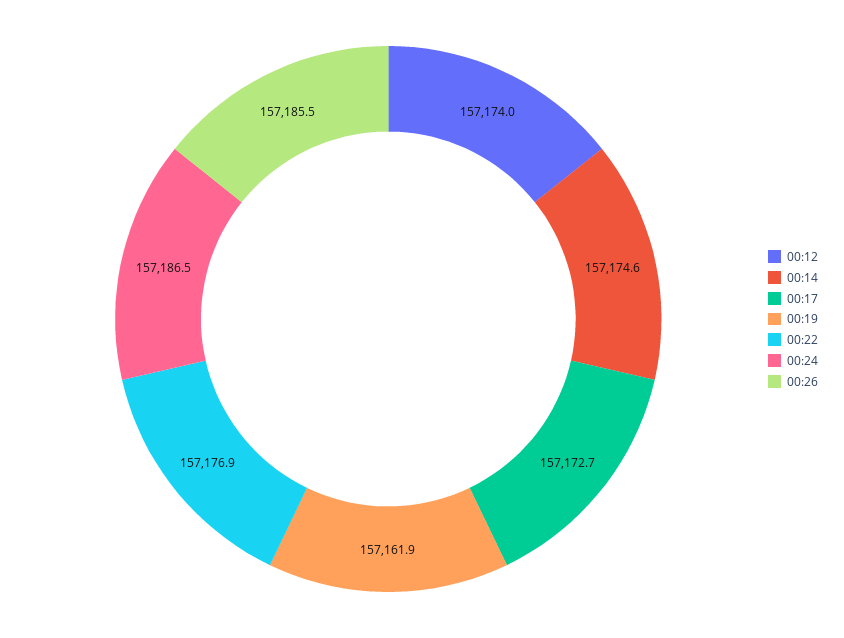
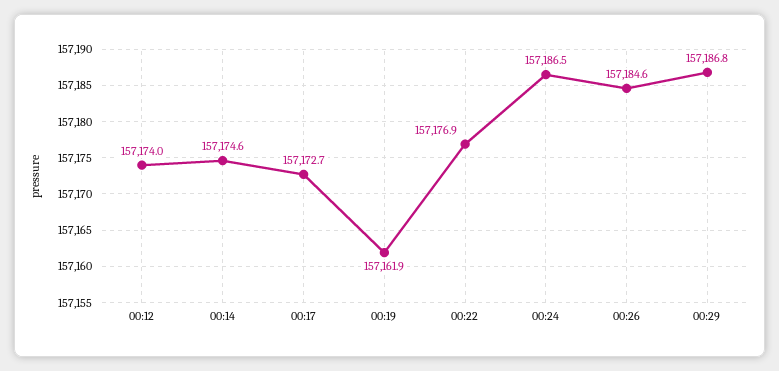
00:26: 157185.5 -> 157184.6
00:29: none -> 157186.8

